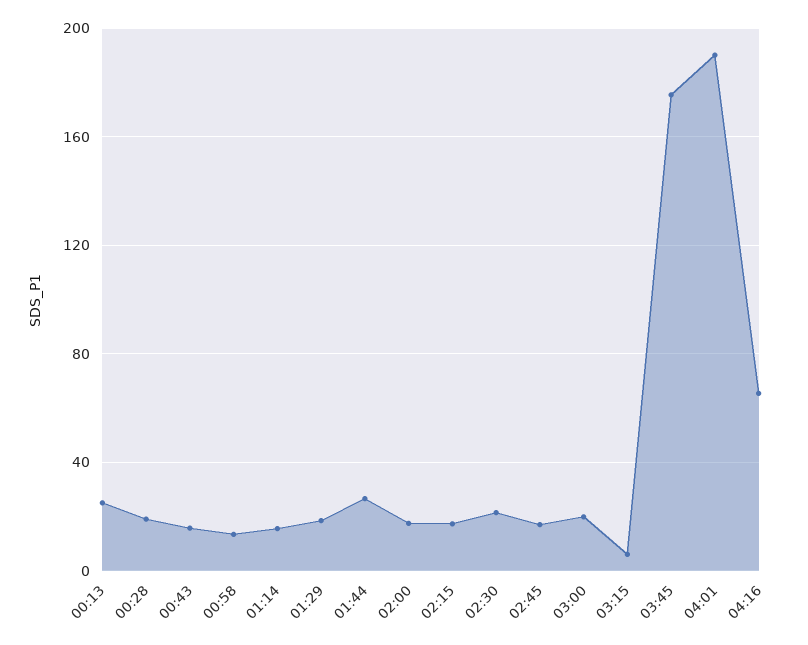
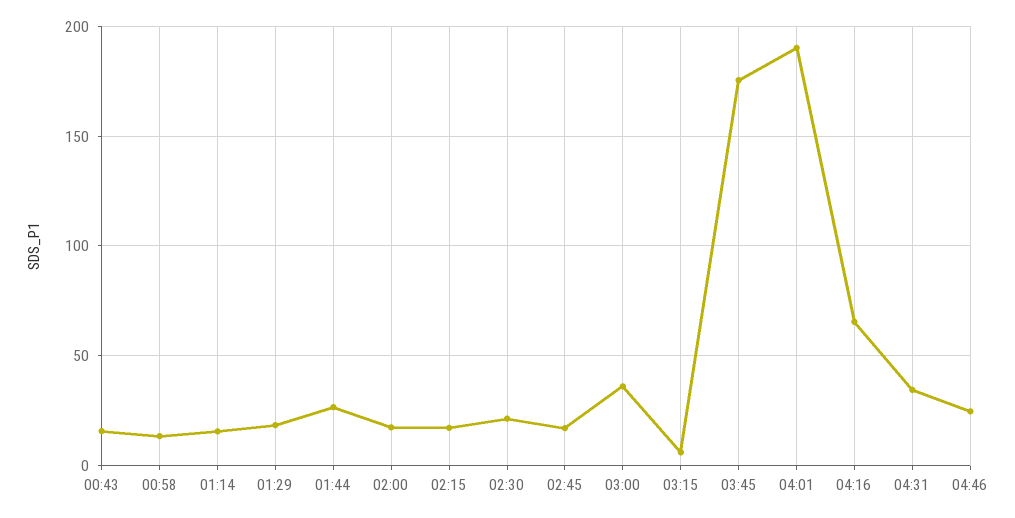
00:13: 25 -> none
00:28: 20 -> none
03:00: 20 -> 35
04:31: none -> 35
04:46: none -> 25

